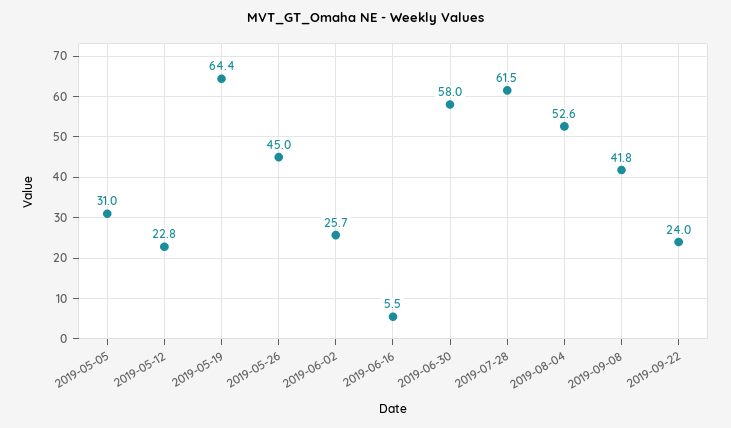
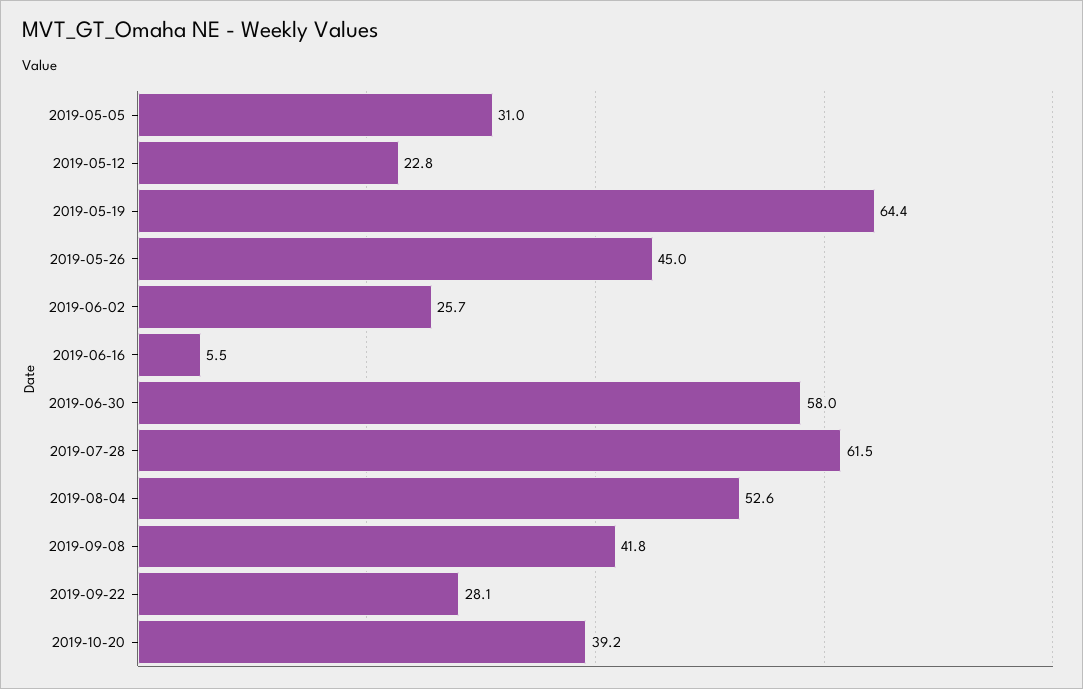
2019-09-22: 24 -> 28.1
2019-10-20: none -> 39.2

